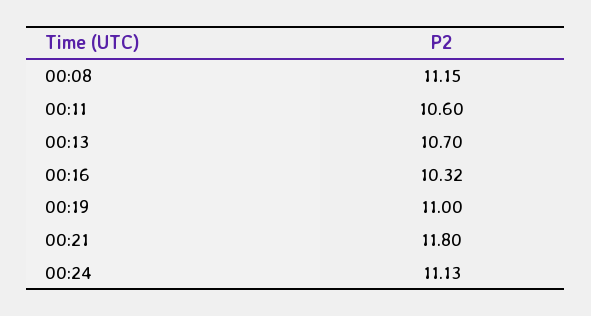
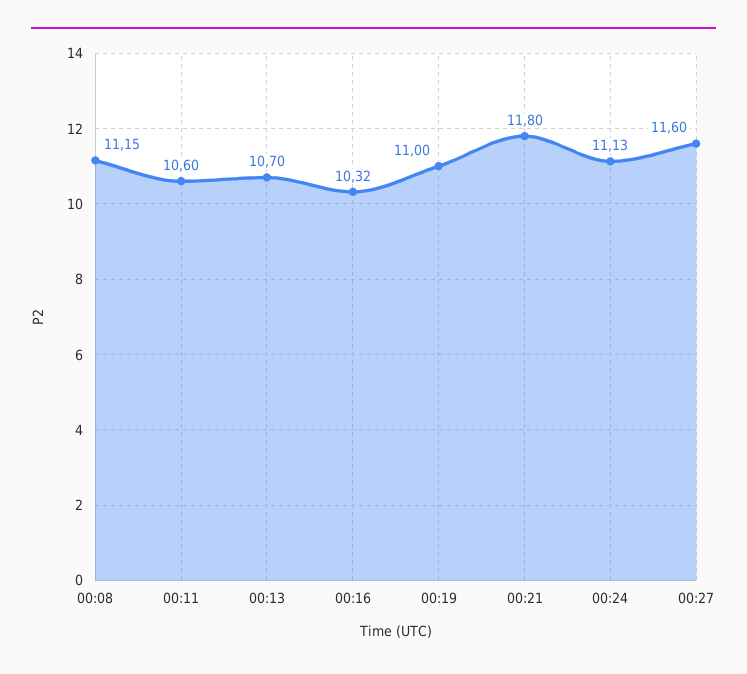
00:27: none -> 11.6

